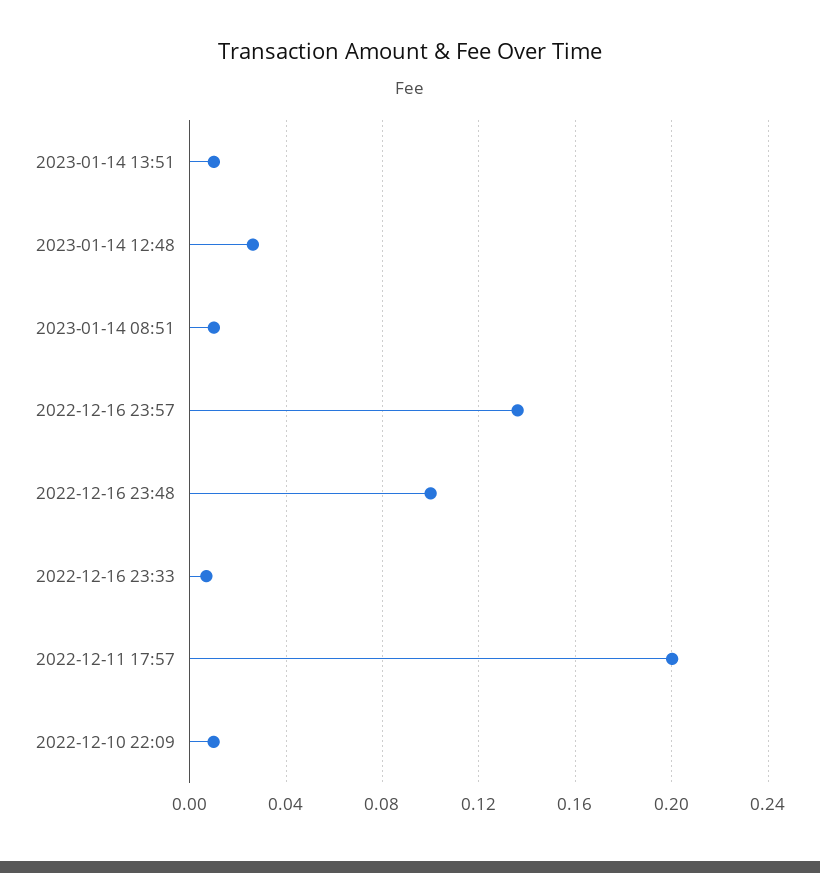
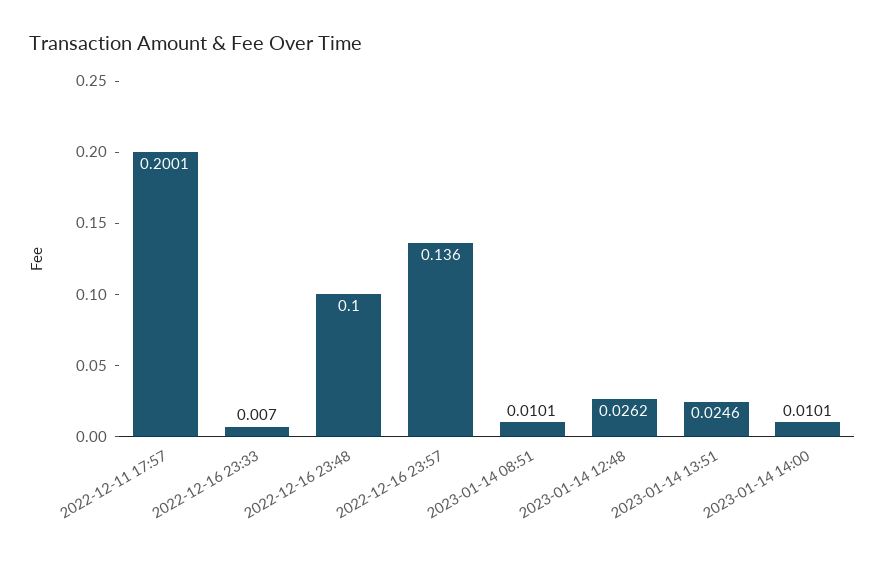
2023-01-14 13:51: 0.01 -> 0.0246
2022-12-10 22:09: 0.01 -> none
2023-01-14 14:00: none -> 0.0101

